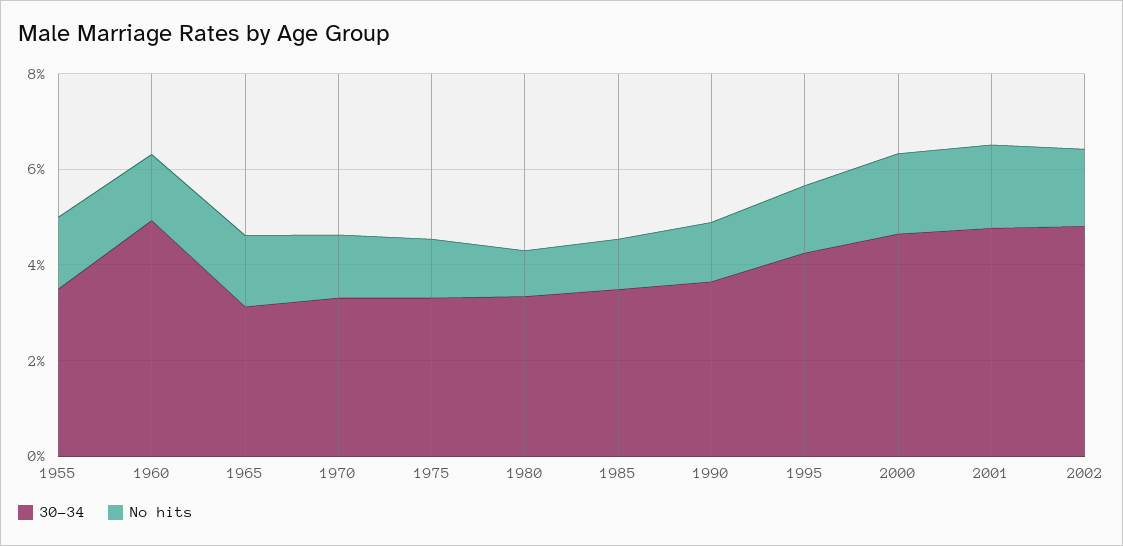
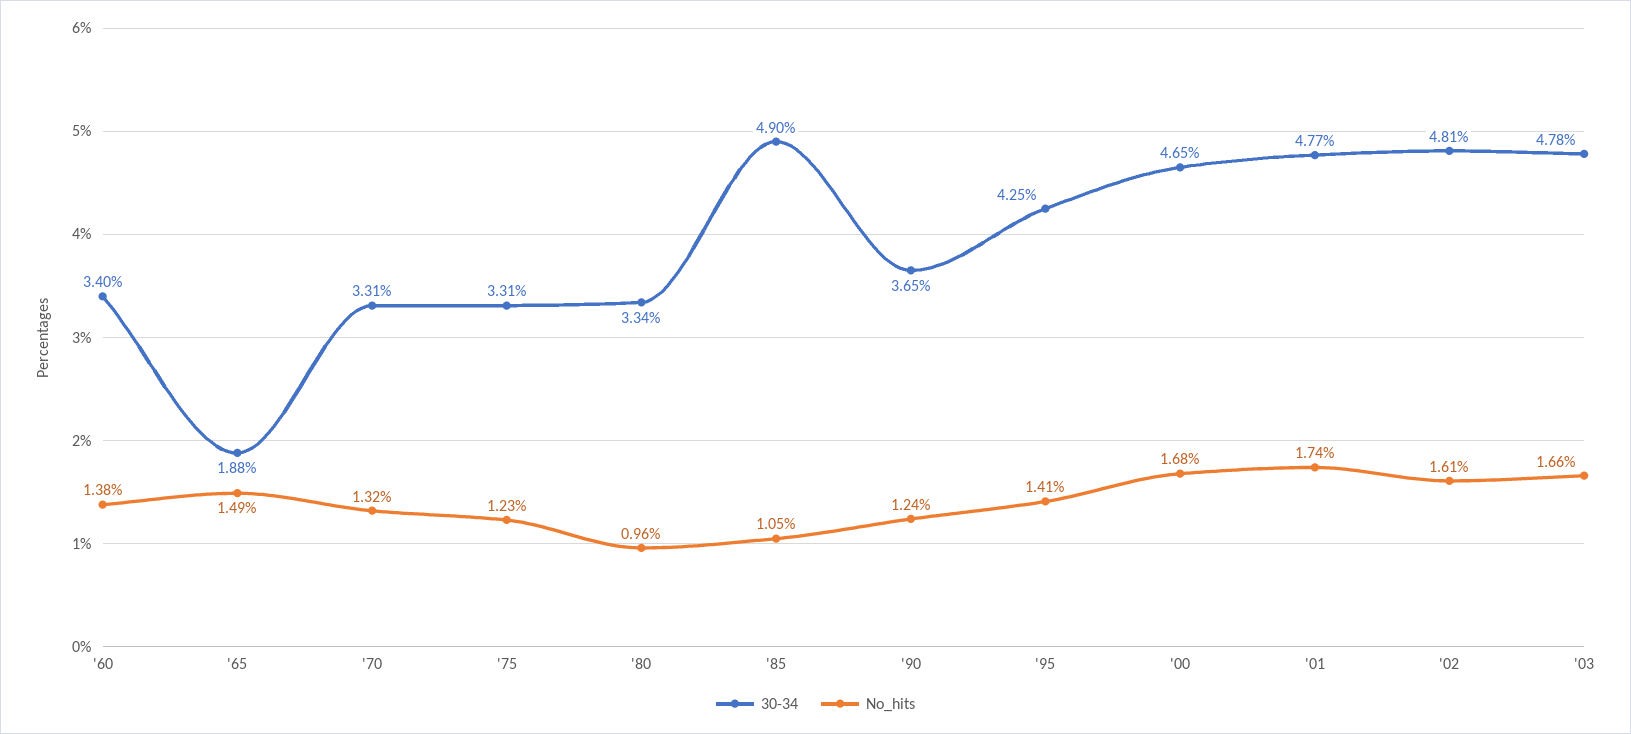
30-34, 1955: 3.5 -> none
No hits, 1955: 1.5 -> none
30-34, 1960: 5 -> 3.4
30-34, 1965: 3 -> 1.88
30-34, 1985: 3.5 -> 4.9
30-34, '03: none -> 4.78
No hits, '03: none -> 1.66

